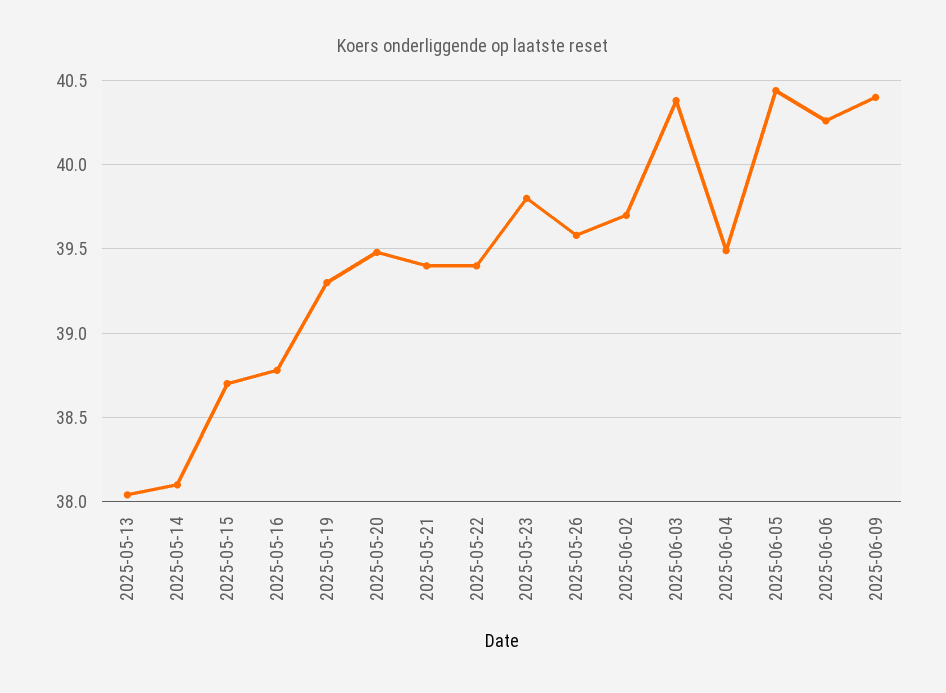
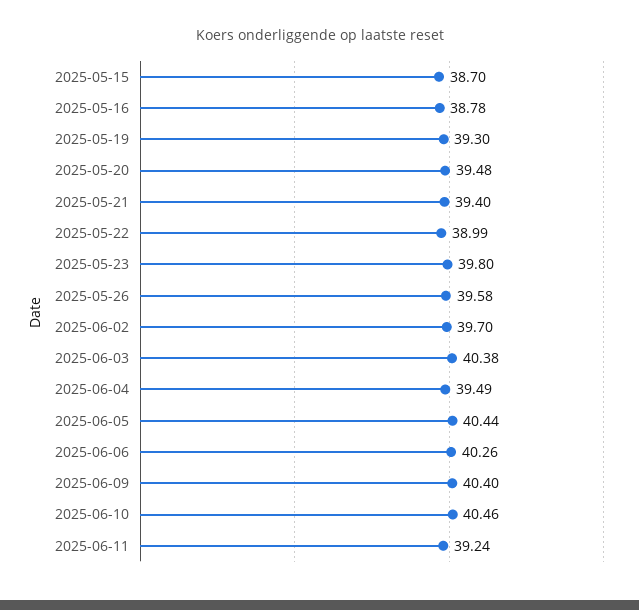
2025-05-13: 38.05 -> none
2025-05-14: 38.1 -> none
2025-05-22: 39.4 -> 38.99
2025-06-10: none -> 40.46
2025-06-11: none -> 39.24

